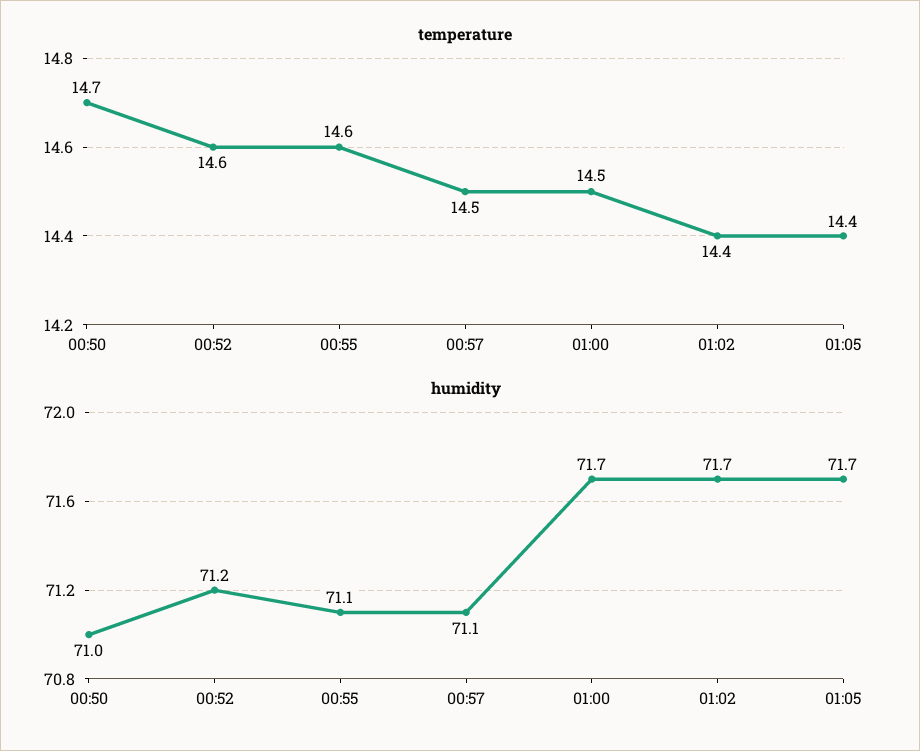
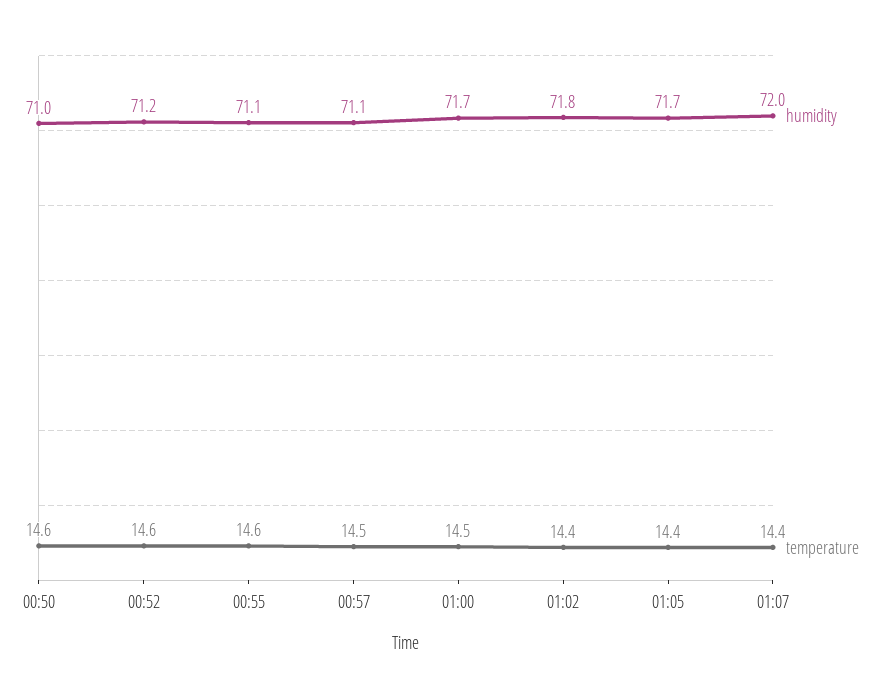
temperature, 00:50: 14.7 -> 14.6
humidity, 01:02: 71.7 -> 71.8
humidity, 01:07: none -> 72
temperature, 01:07: none -> 14.4

